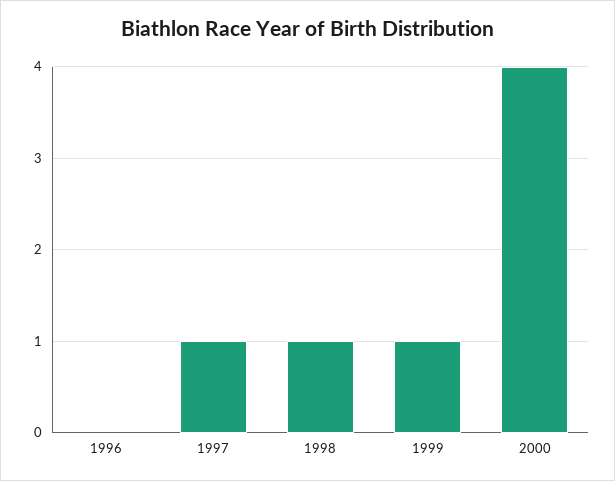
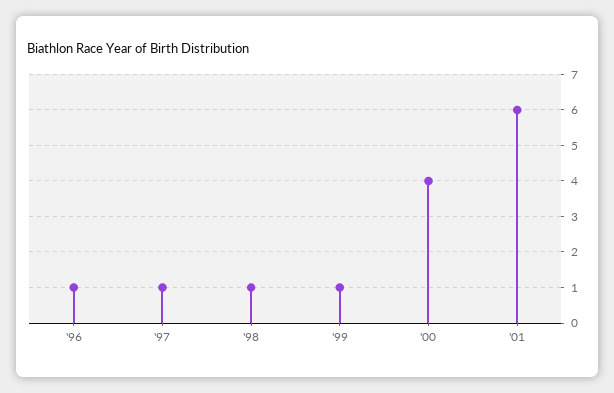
1996: 0 -> 1
'01: none -> 6

